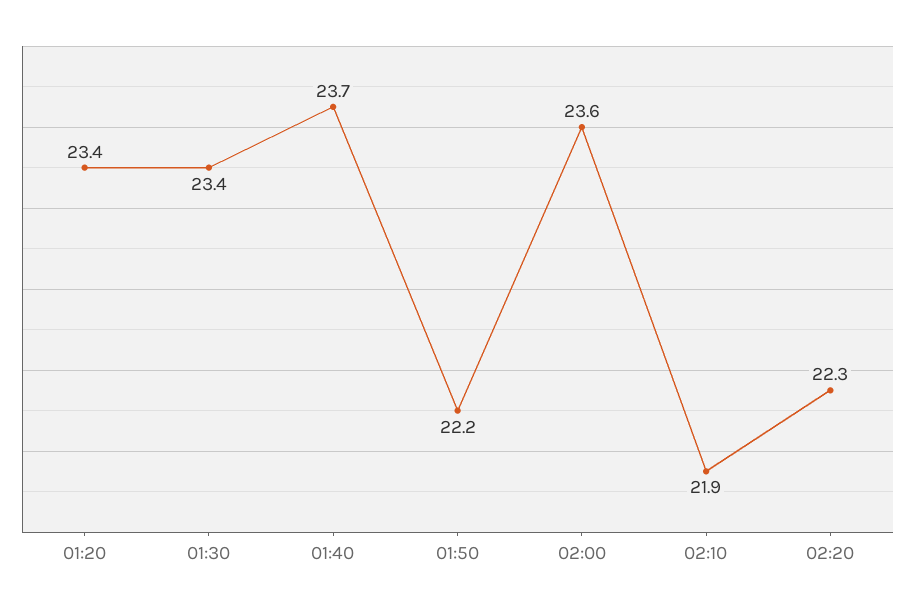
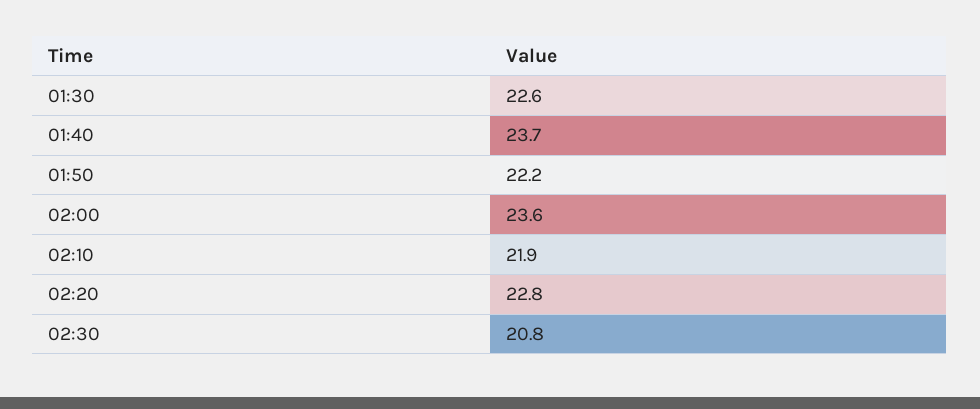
01:20: 23.4 -> none
01:30: 23.4 -> 22.6
02:20: 22.3 -> 22.8
02:30: none -> 20.8

